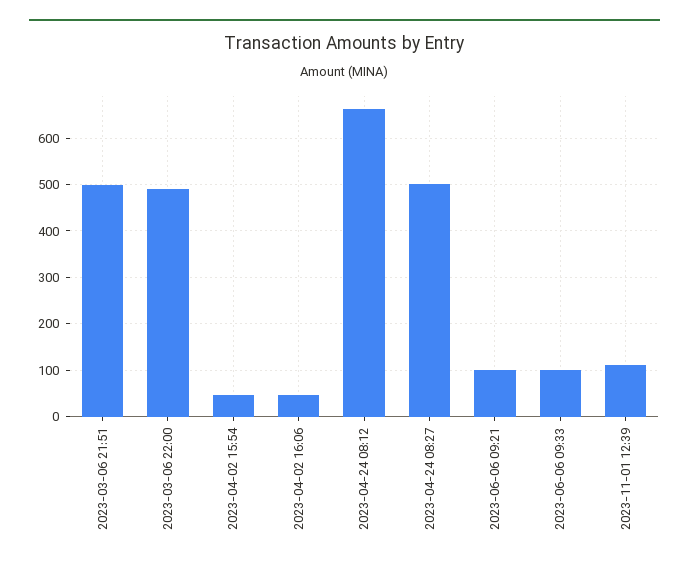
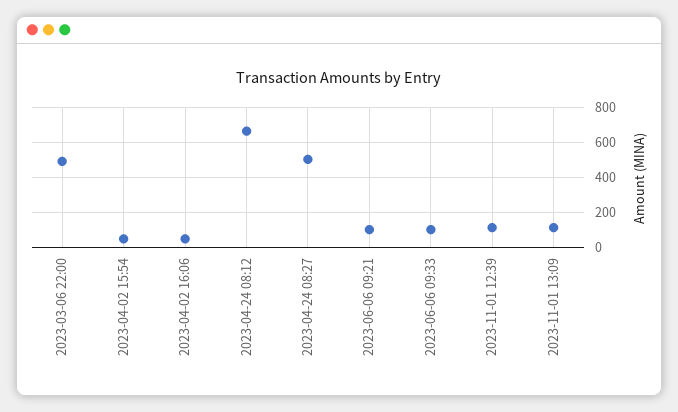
2023-03-06 21:51: 500 -> none
2023-11-01 13:09: none -> 100

